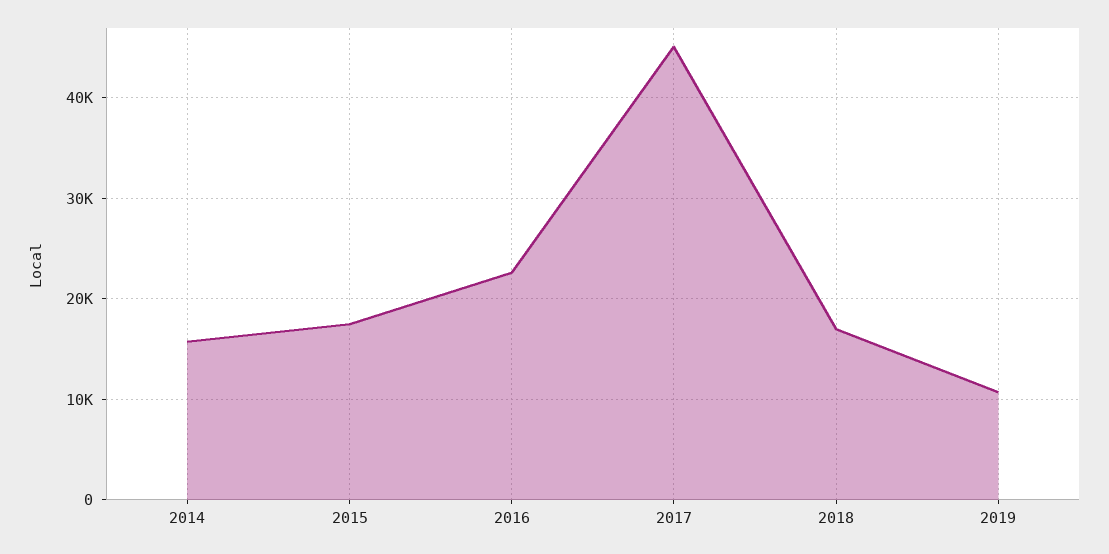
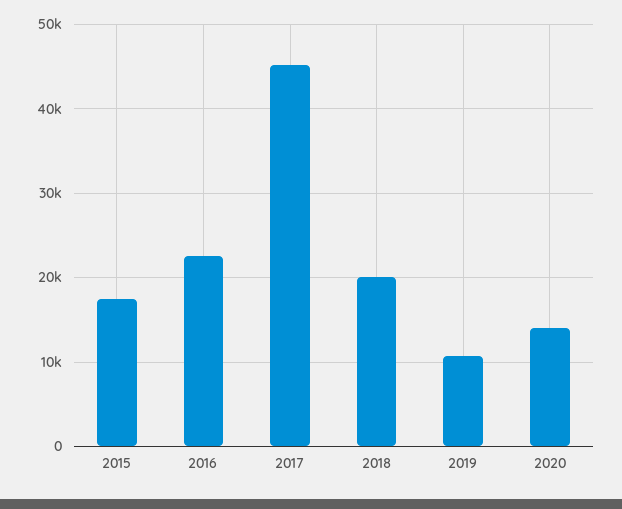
2014: 16000 -> none
2018: 17000 -> 20000
2020: none -> 14000

